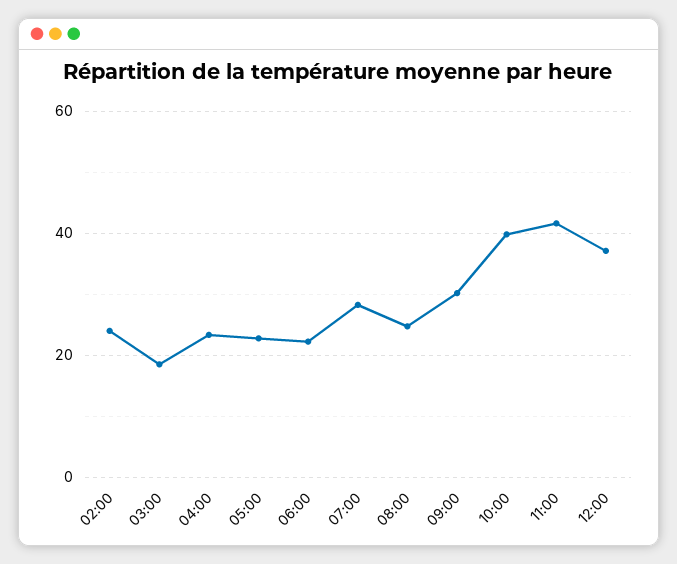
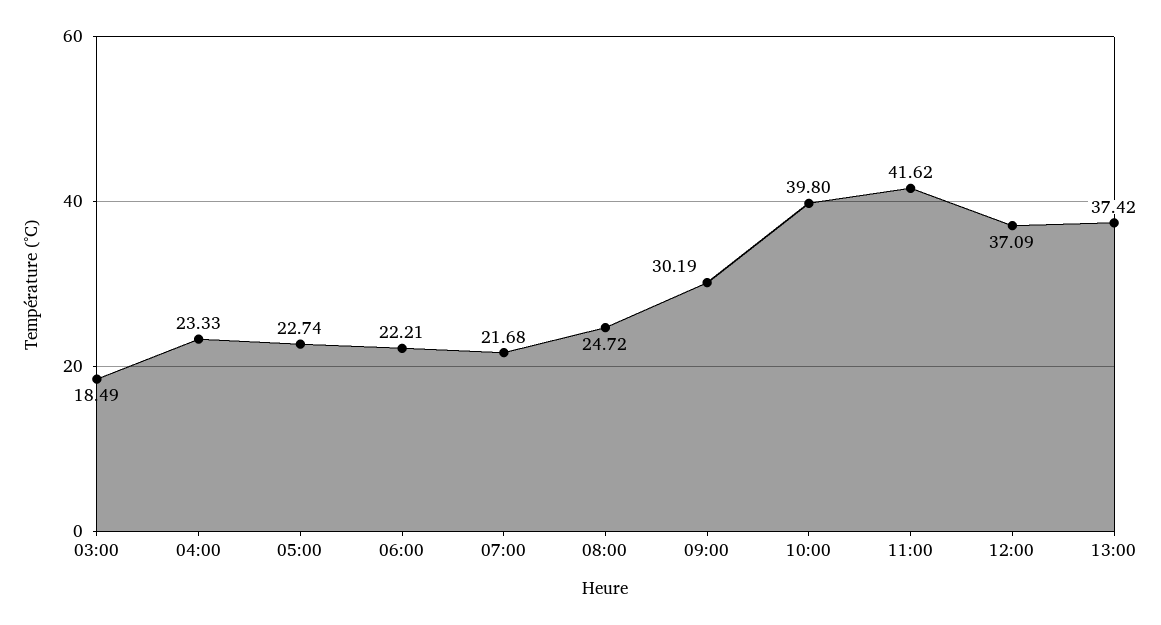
02:00: 24 -> none
07:00: 28 -> 21.68
13:00: none -> 37.42

